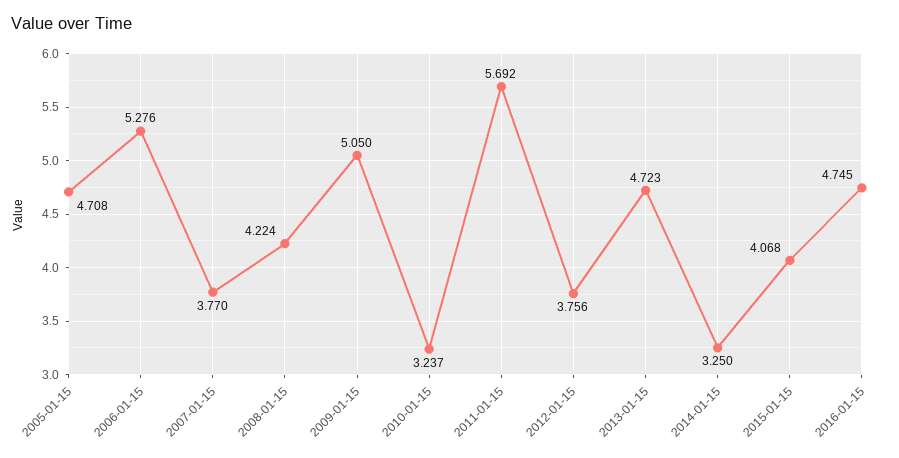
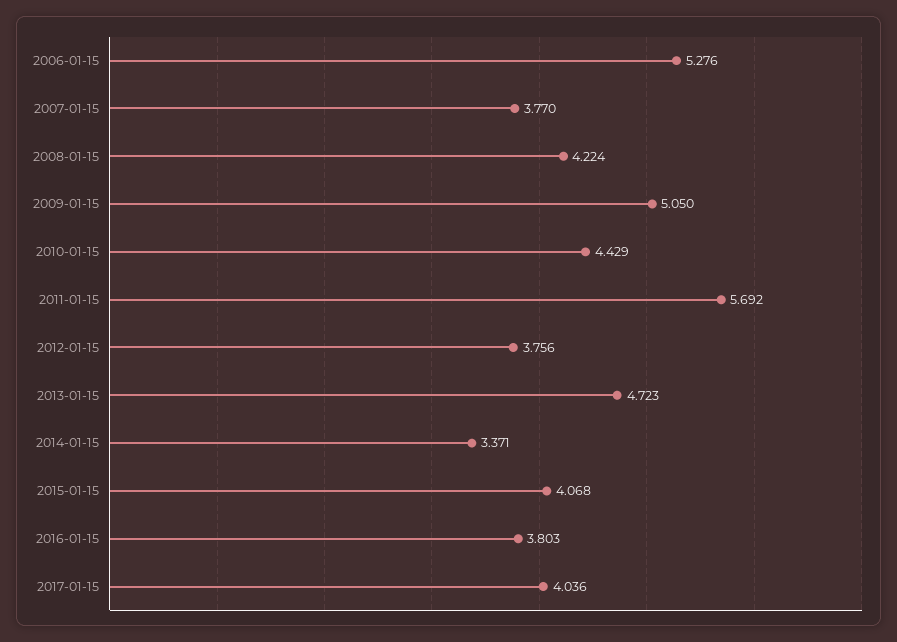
2005-01-15: 4.708 -> none
2010-01-15: 3.237 -> 4.429
2014-01-15: 3.25 -> 3.371
2016-01-15: 4.745 -> 3.803
2017-01-15: none -> 4.036

